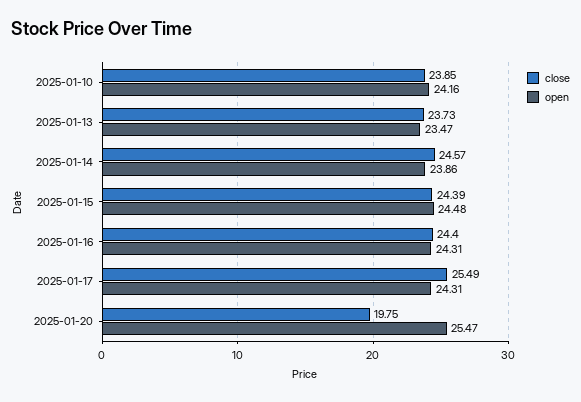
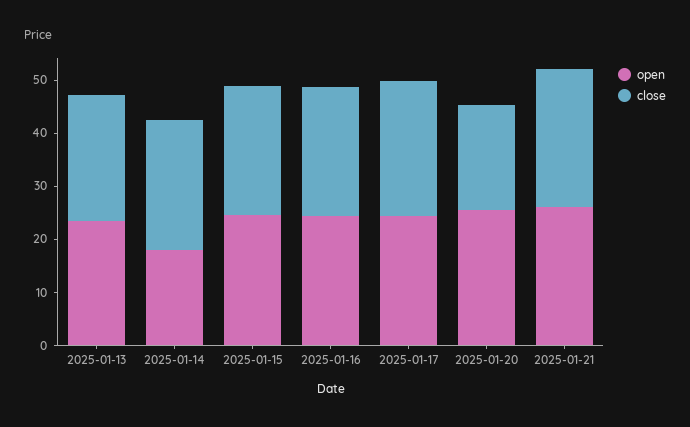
close, 2025-01-10: 23.85 -> none
open, 2025-01-10: 24.16 -> none
open, 2025-01-14: 23.86 -> 18
open, 2025-01-21: none -> 26
close, 2025-01-21: none -> 26

